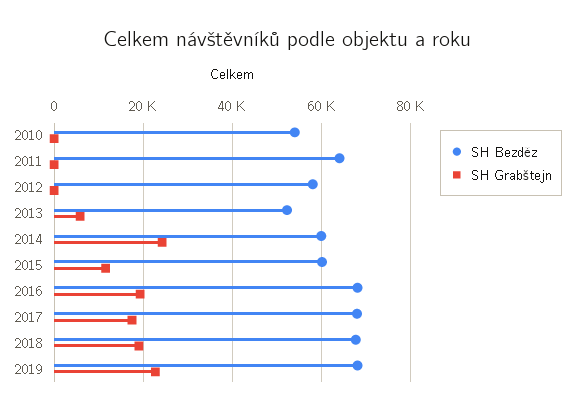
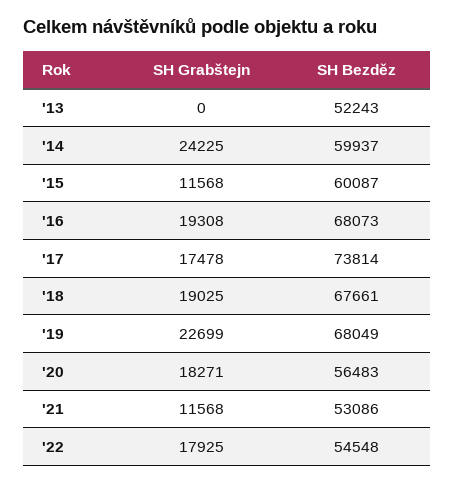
SH Bezděz, 2010: 54000 -> none
SH Grabštejn, 2010: 0 -> none
SH Bezděz, 2011: 64000 -> none
SH Grabštejn, 2011: 0 -> none
SH Bezděz, 2012: 58000 -> none
SH Grabštejn, 2012: 0 -> none
SH Grabštejn, 2013: 6000 -> 0
SH Bezděz, 2017: 68000 -> 73814
SH Grabštejn, '20: none -> 18271
SH Bezděz, '20: none -> 56483
SH Grabštejn, '21: none -> 11568
SH Bezděz, '21: none -> 53086
SH Grabštejn, '22: none -> 17925
SH Bezděz, '22: none -> 54548

